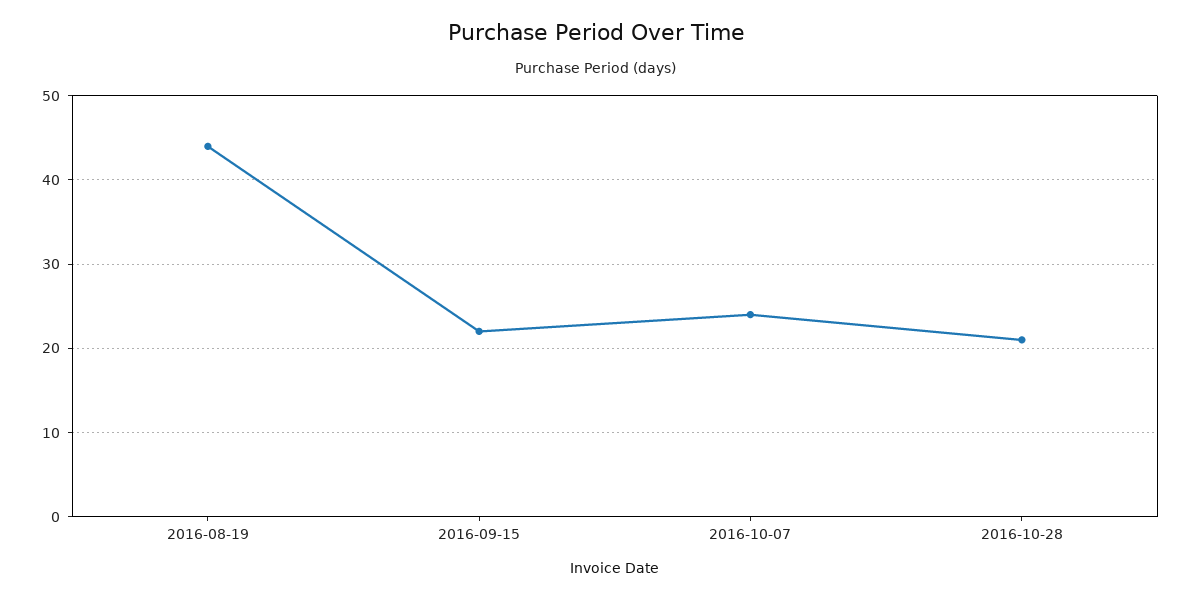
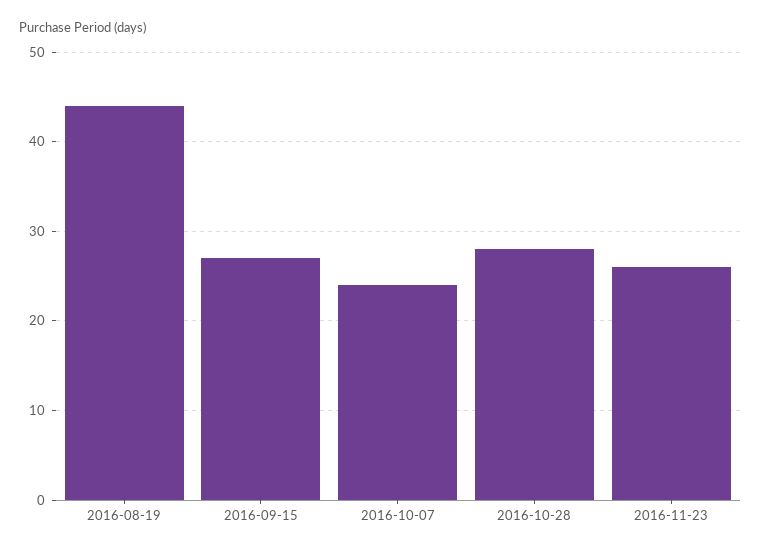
2016-09-15: 22 -> 27
2016-10-28: 21 -> 28
2016-11-23: none -> 26

